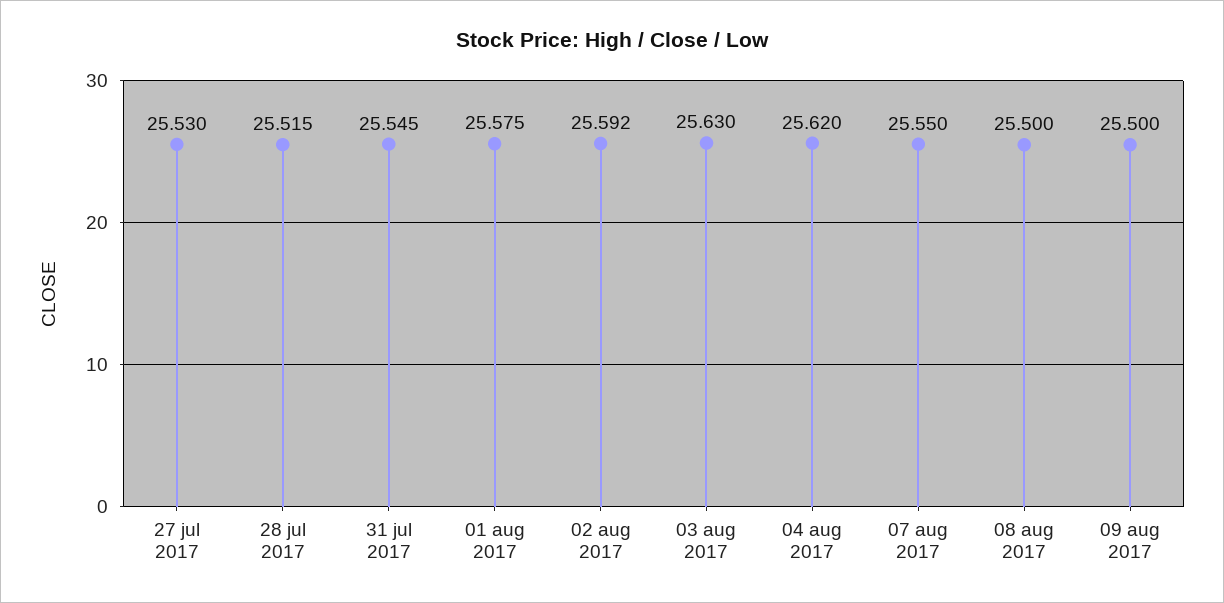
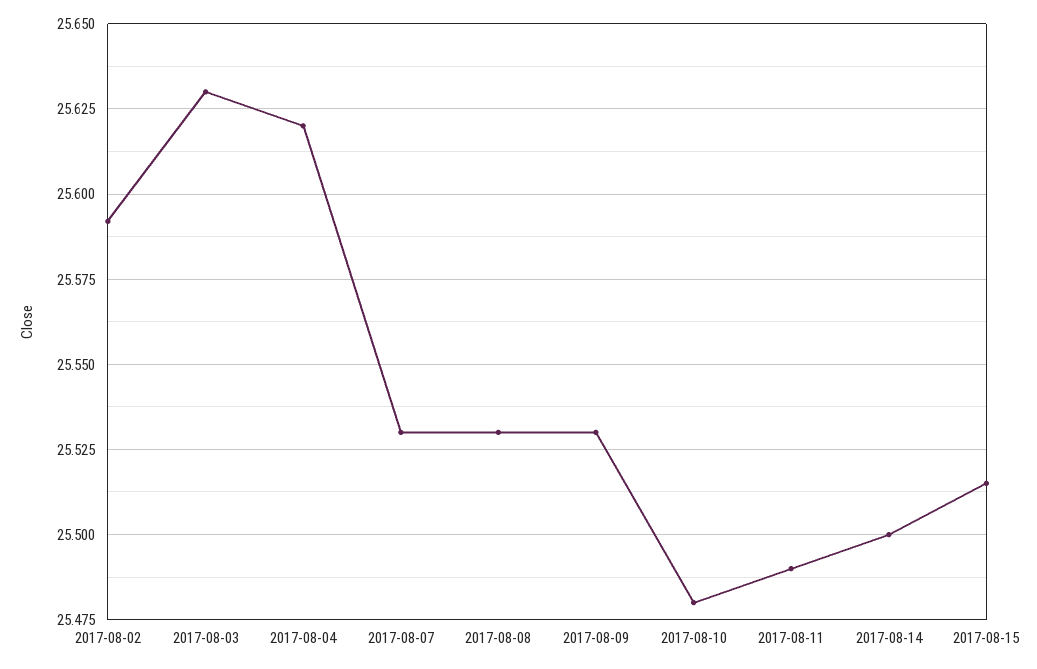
27 jul 2017: 25.53 -> none
28 jul 2017: 25.515 -> none
31 jul 2017: 25.545 -> none
01 aug 2017: 25.575 -> none
07 aug 2017: 25.55 -> 25.53
08 aug 2017: 25.5 -> 25.53
09 aug 2017: 25.5 -> 25.53
2017-08-10: none -> 25.48
2017-08-11: none -> 25.49
2017-08-14: none -> 25.5
2017-08-15: none -> 25.515

